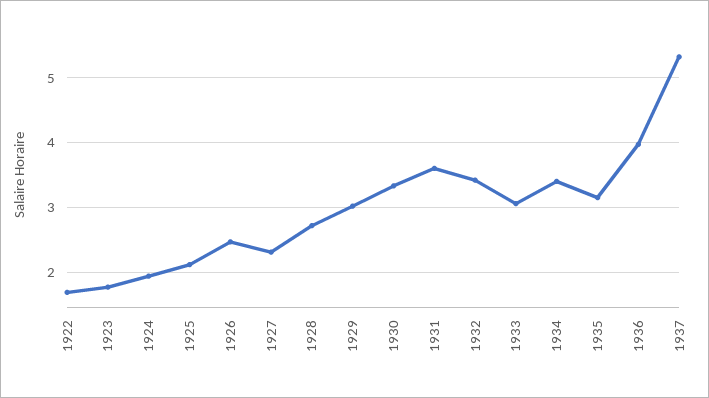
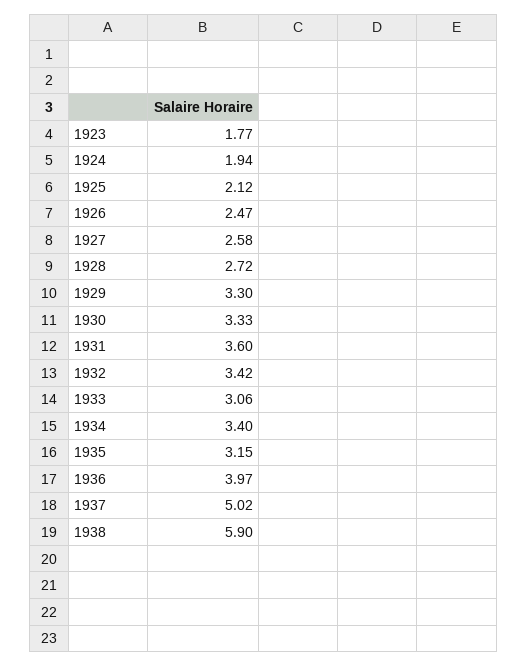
1922: 1.7 -> none
1927: 2.3 -> 2.58
1929: 3 -> 3.3
1937: 5.3 -> 5.02
1938: none -> 5.9

